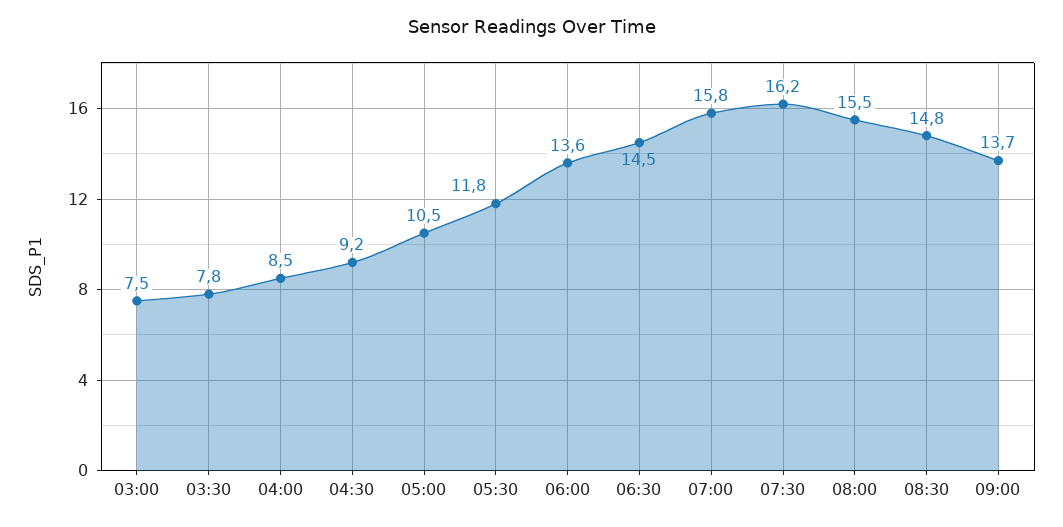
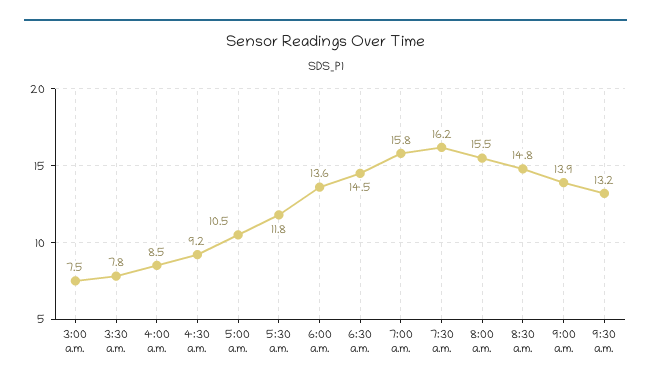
09:00: 13.7 -> 13.9
9:30 a.m.: none -> 13.2

